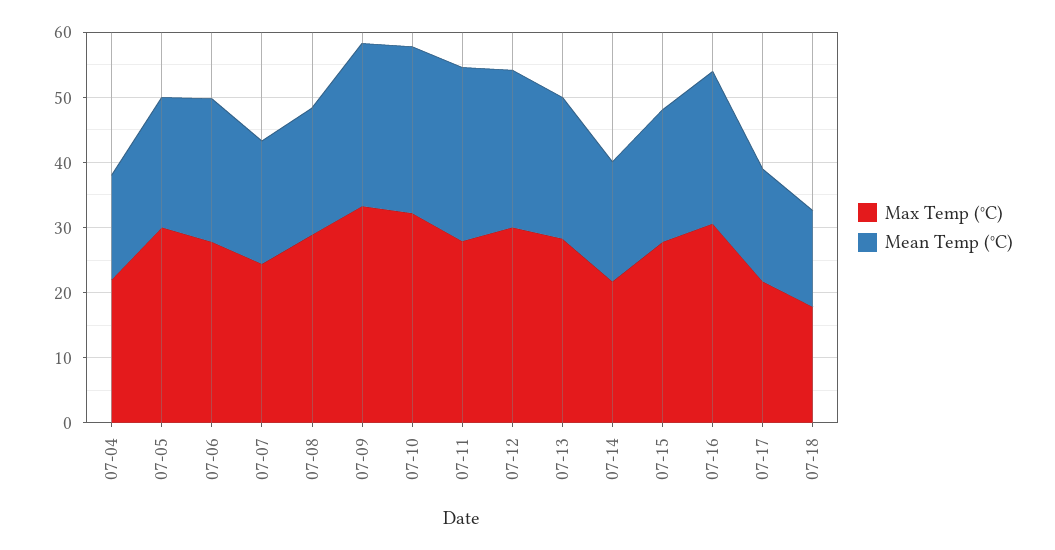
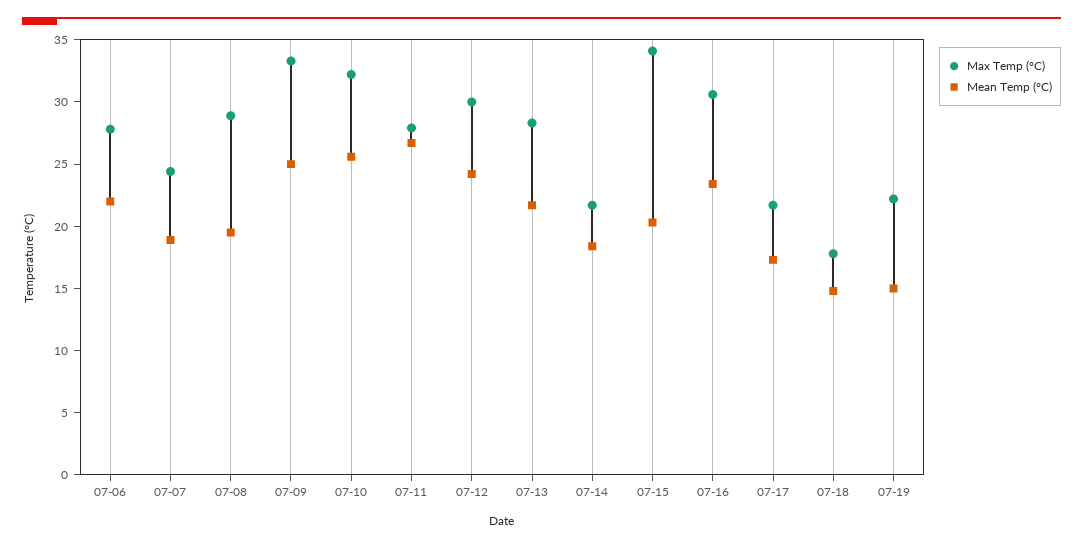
Max Temp (°C), 07-04: 22 -> none
Mean Temp (°C), 07-04: 16 -> none
Max Temp (°C), 07-05: 30 -> none
Mean Temp (°C), 07-05: 20 -> none
Max Temp (°C), 07-15: 28 -> 34
Max Temp (°C), 07-19: none -> 22
Mean Temp (°C), 07-19: none -> 15

